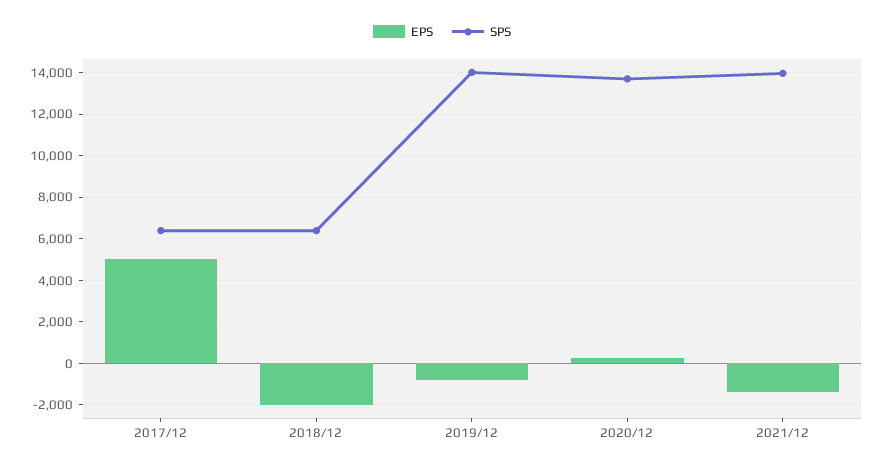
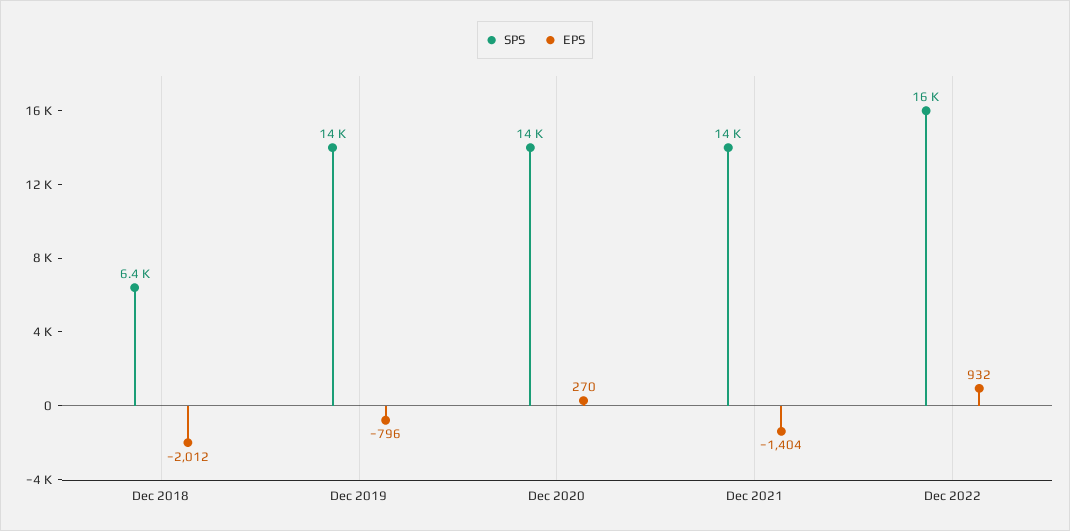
EPS, 2017/12: 5000 -> none
SPS, 2017/12: 6500 -> none
SPS, Dec 2022: none -> 16000
EPS, Dec 2022: none -> 932

